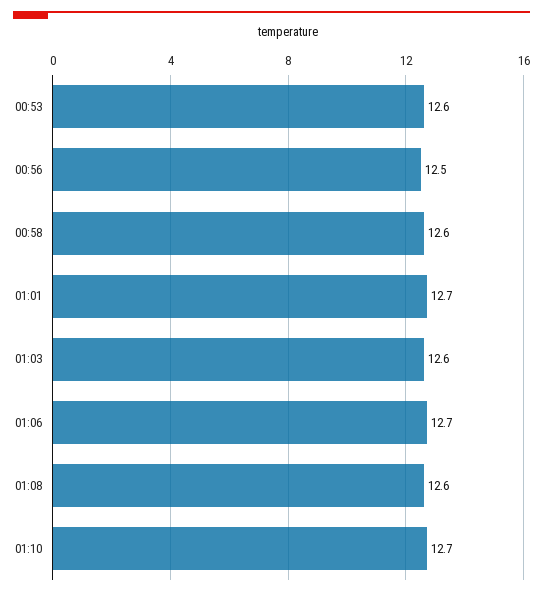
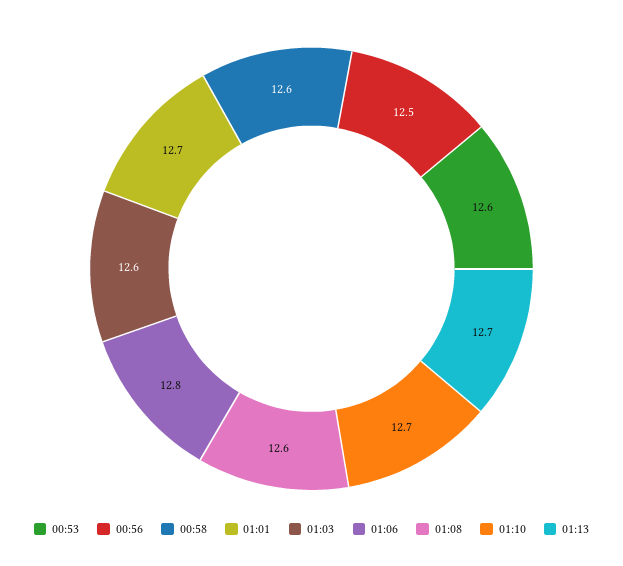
01:06: 12.7 -> 12.8
01:13: none -> 12.7

